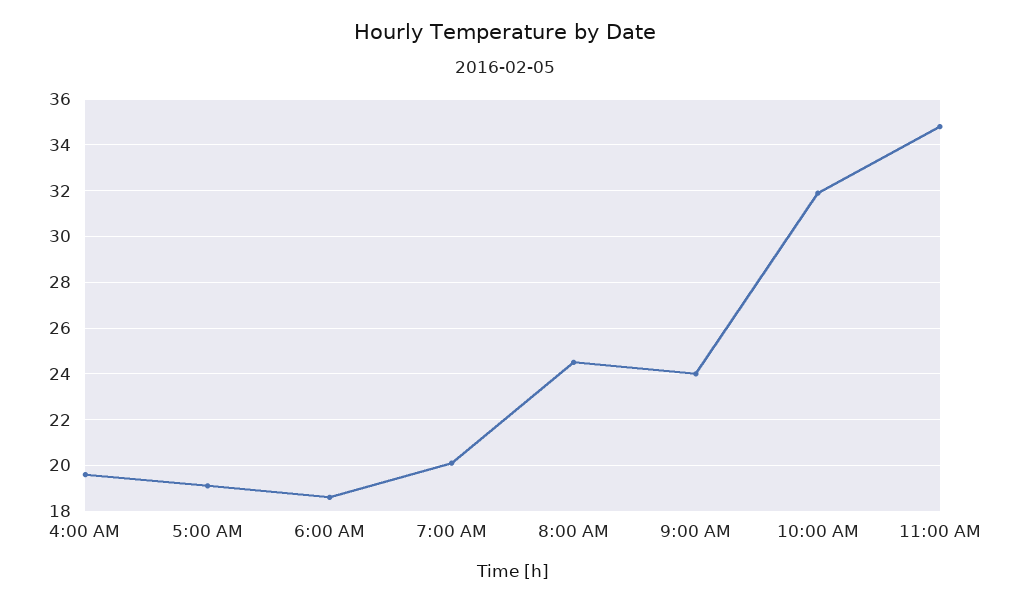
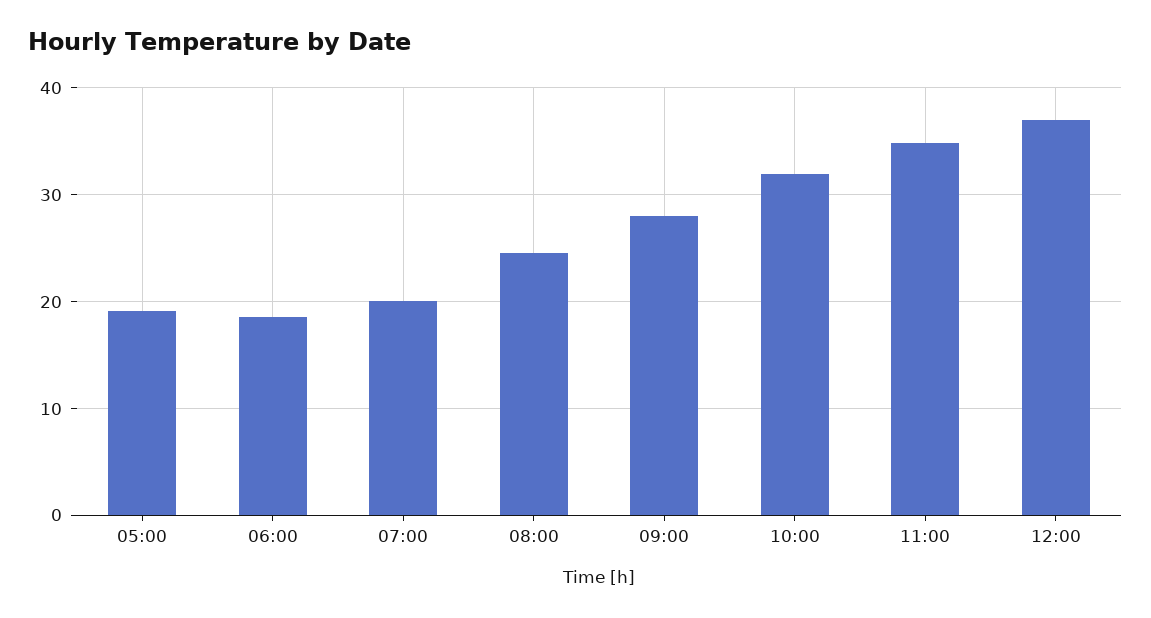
4:00 AM: 19.5 -> none
9:00 AM: 24 -> 28
12:00: none -> 37

